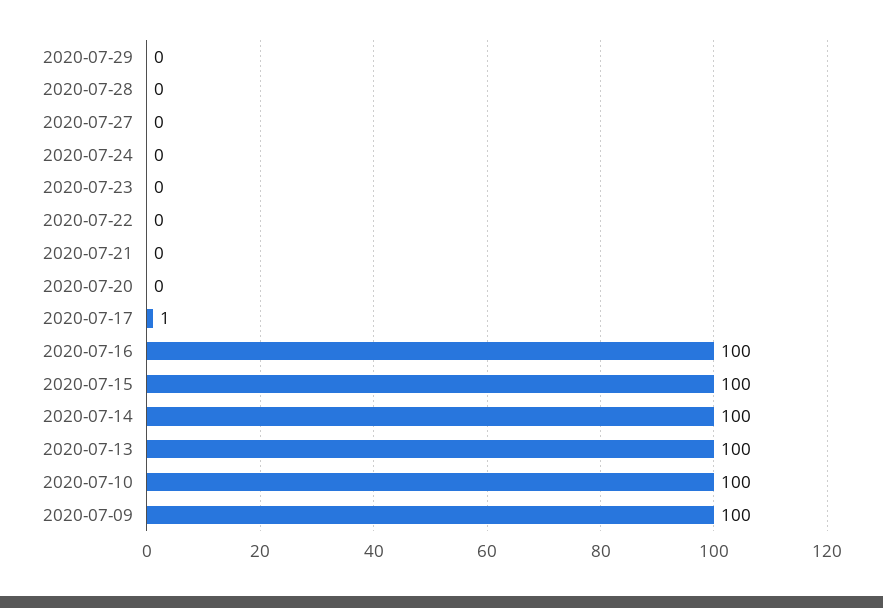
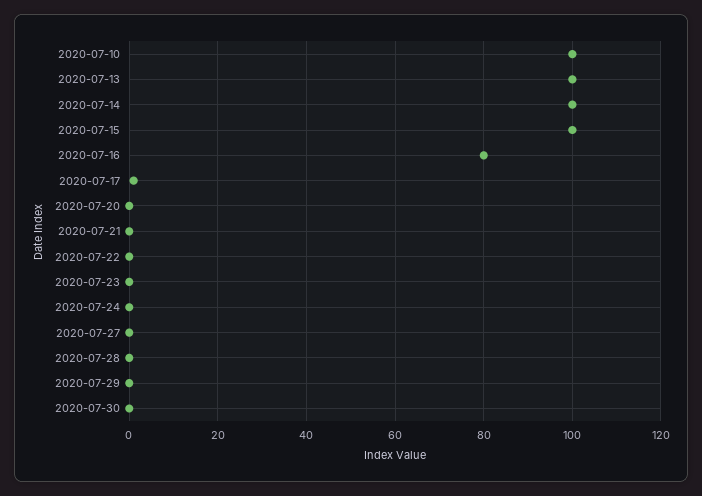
2020-07-16: 100 -> 80
2020-07-09: 100 -> none
2020-07-30: none -> 0

